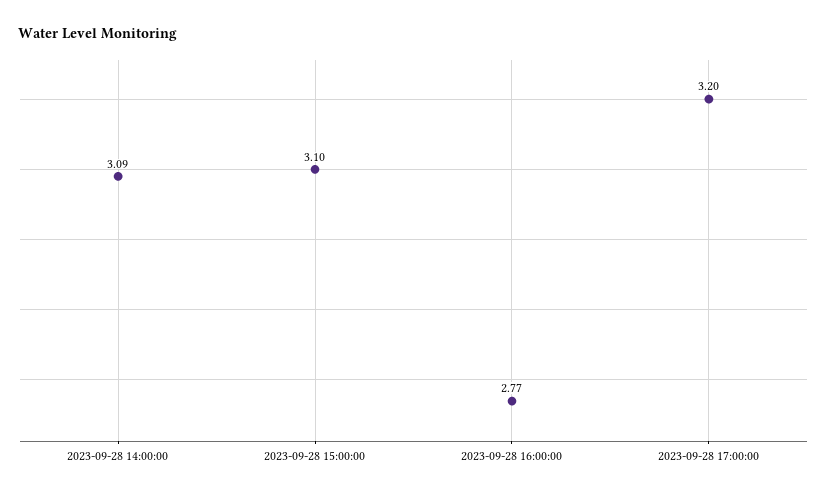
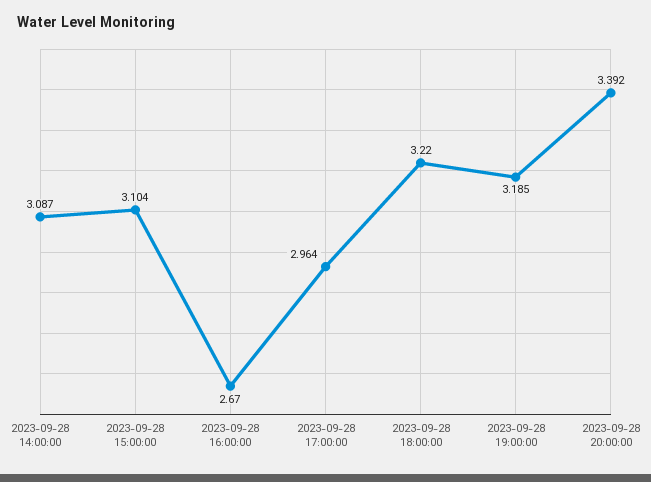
2023-09-28 16:00:00: 2.77 -> 2.67
2023-09-28 17:00:00: 3.2 -> 2.964
2023-09-28 18:00:00: none -> 3.22
2023-09-28 19:00:00: none -> 3.185
2023-09-28 20:00:00: none -> 3.392

